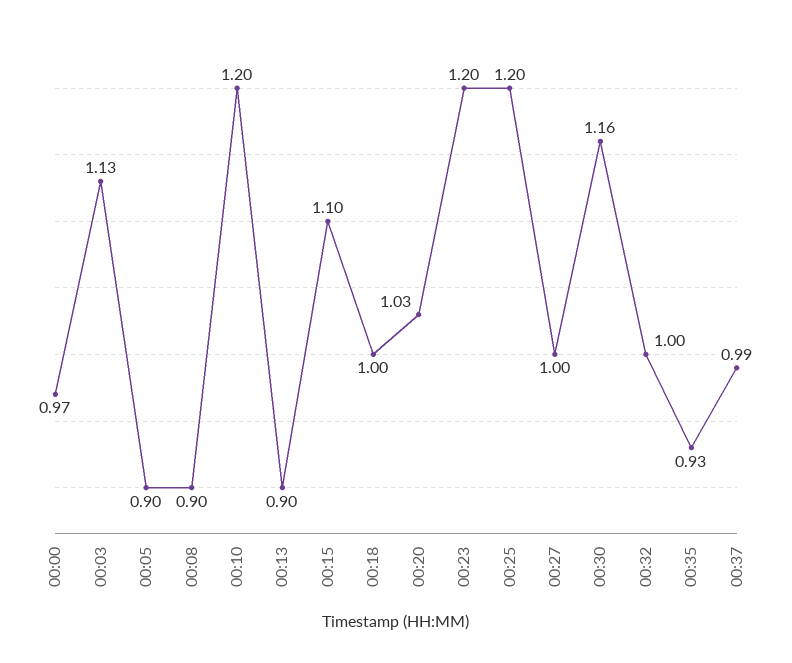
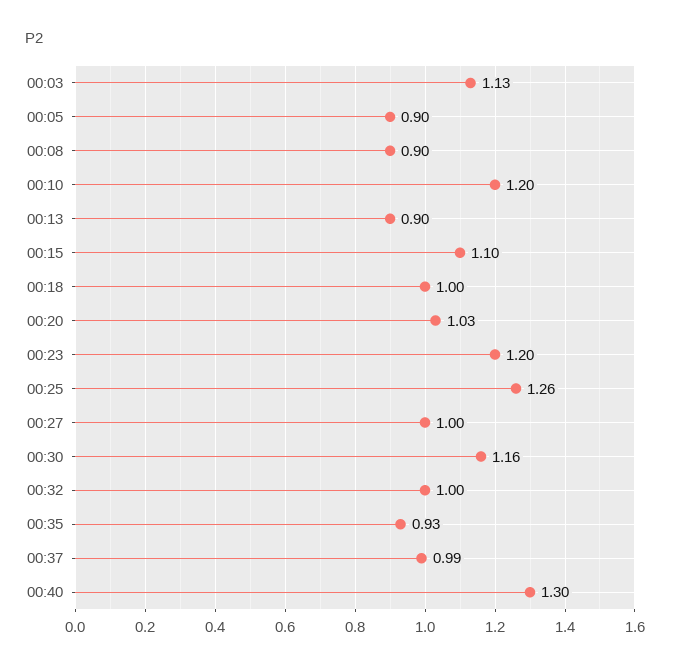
00:00: 0.97 -> none
00:25: 1.2 -> 1.26
00:40: none -> 1.3

